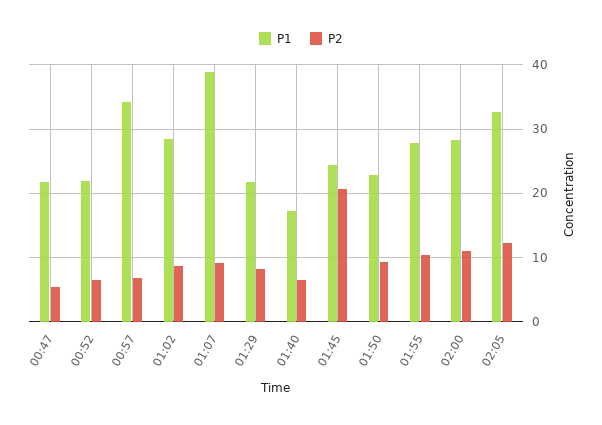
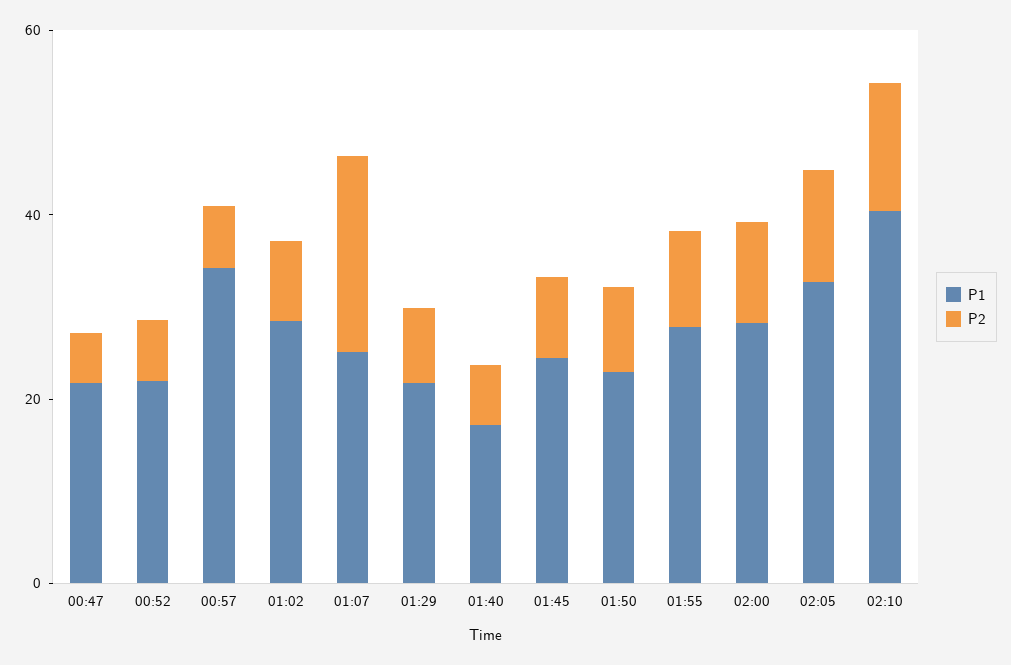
P1, 01:07: 39 -> 25
P2, 01:07: 9 -> 20
P2, 01:45: 21 -> 10
P1, 02:10: none -> 40
P2, 02:10: none -> 15

